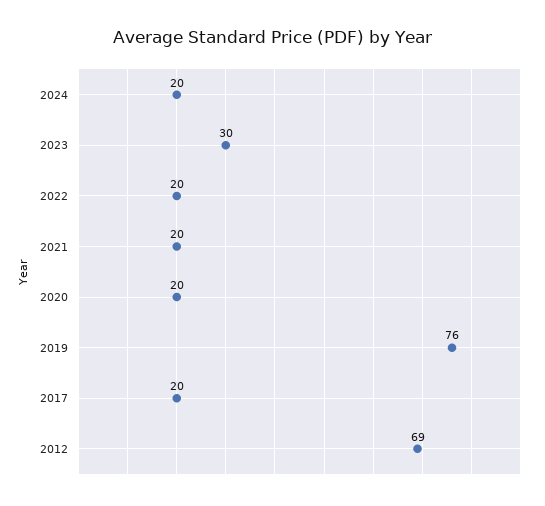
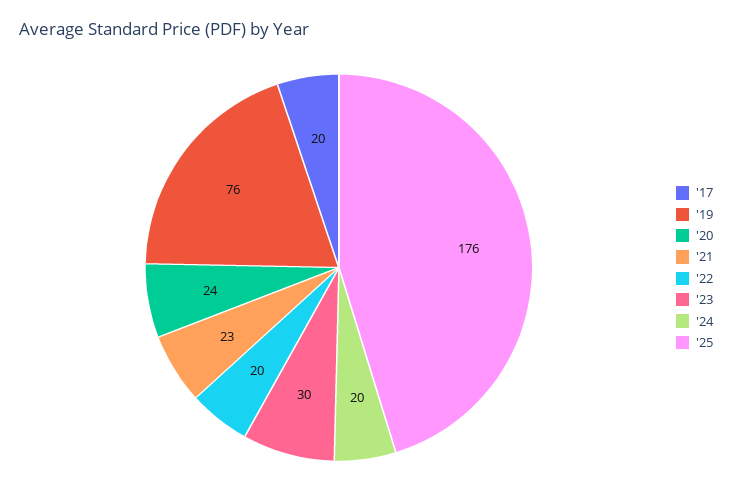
2021: 20 -> 23
2020: 20 -> 24
2012: 69 -> none
'25: none -> 176

